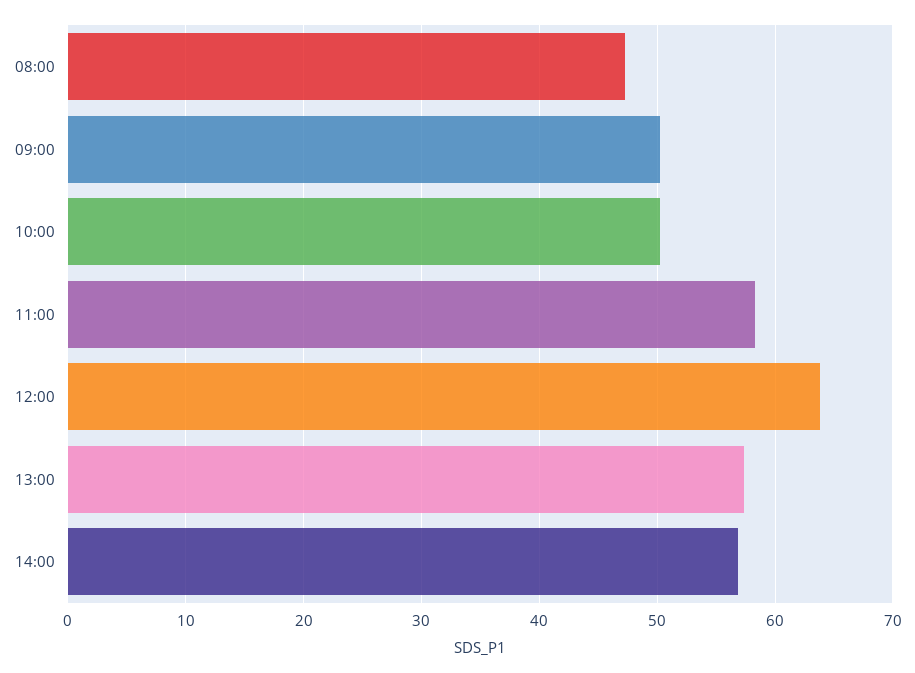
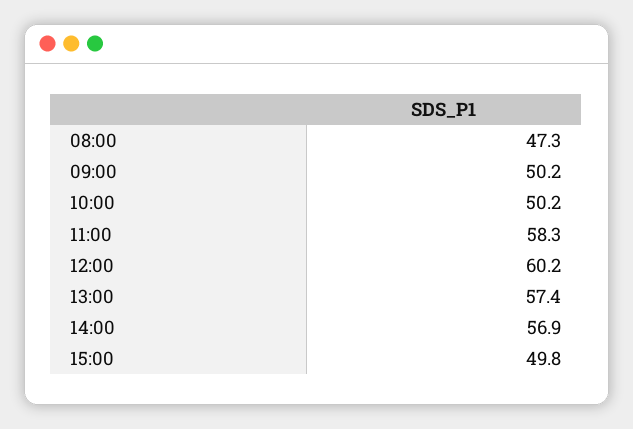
12:00: 64 -> 60.2
15:00: none -> 49.8

